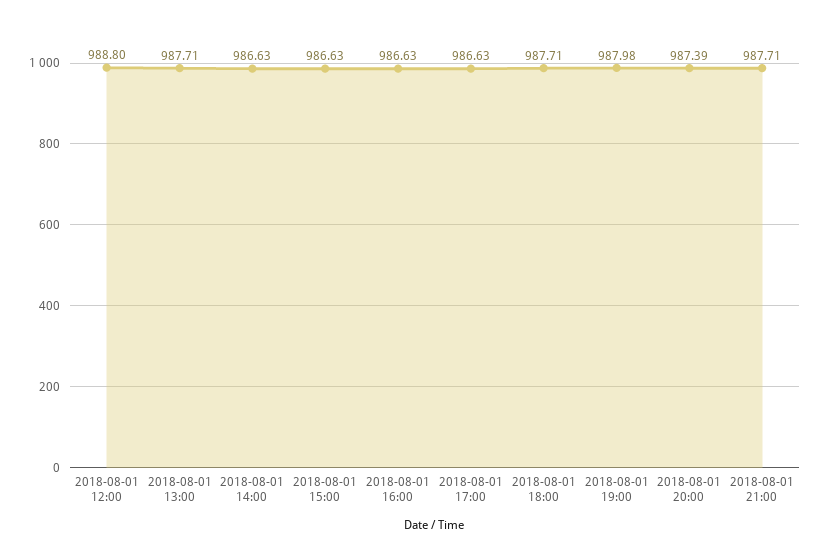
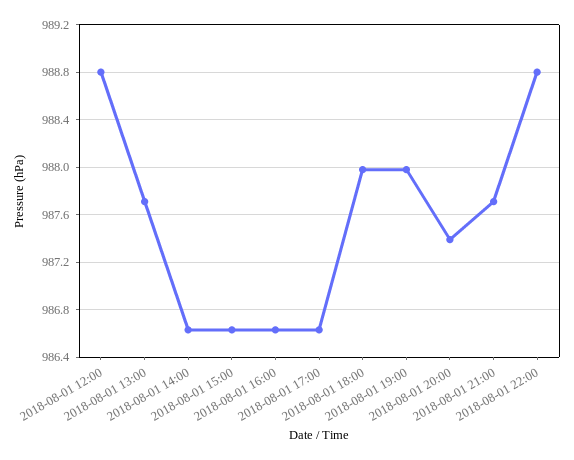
2018-08-01 18:00: 987.71 -> 988
2018-08-01 22:00: none -> 988.8

